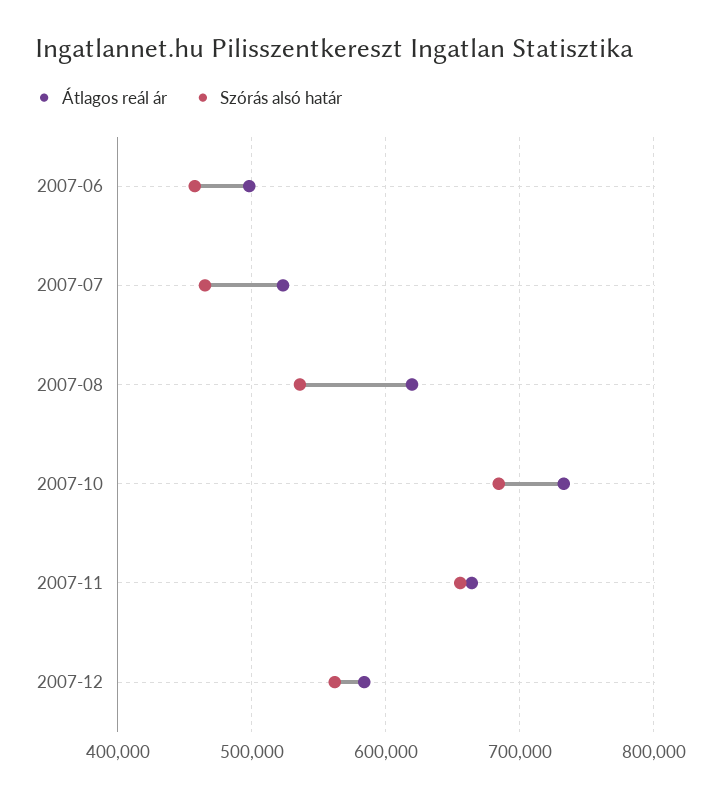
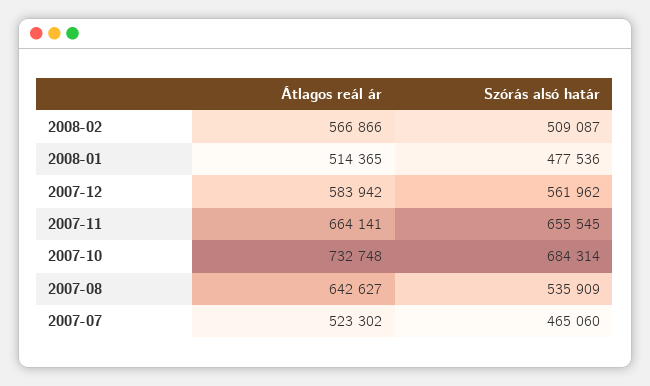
Átlagos reál ár, 2007-06: 500000 -> none
Szórás alsó határ, 2007-06: 460000 -> none
Átlagos reál ár, 2007-08: 620000 -> 642627
Átlagos reál ár, 2008-02: none -> 566866
Szórás alsó határ, 2008-02: none -> 509087
Átlagos reál ár, 2008-01: none -> 514365
Szórás alsó határ, 2008-01: none -> 477536

